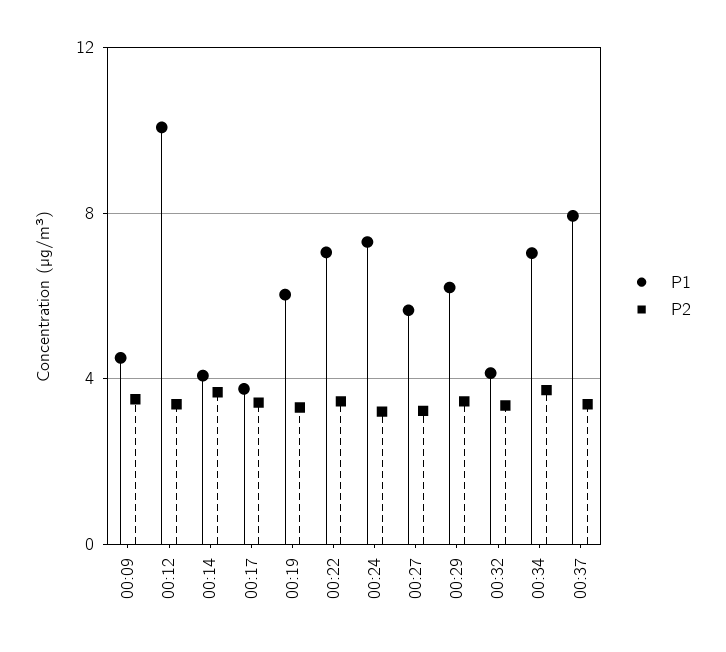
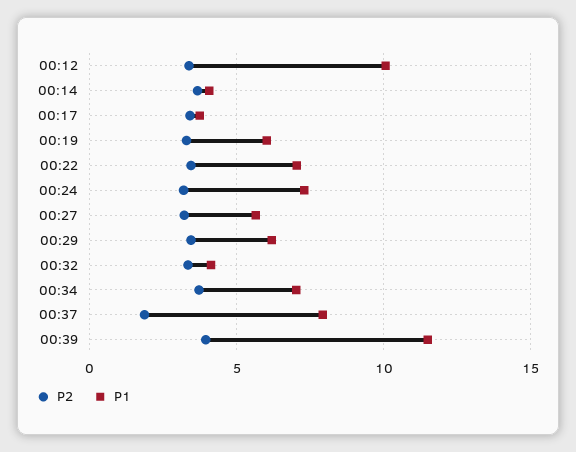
P1, 00:09: 4.5 -> none
P2, 00:09: 3.5 -> none
P2, 00:37: 3.5 -> 2
P2, 00:39: none -> 4
P1, 00:39: none -> 11.5

